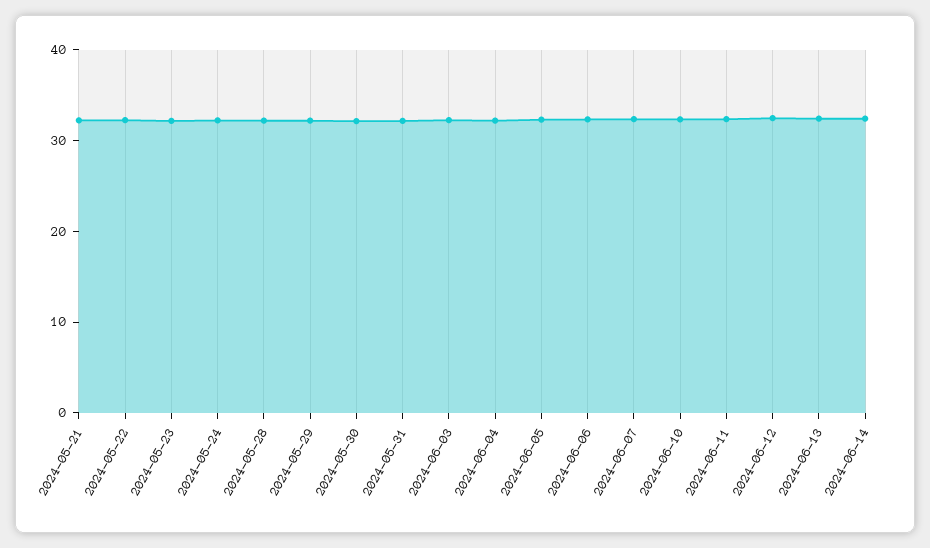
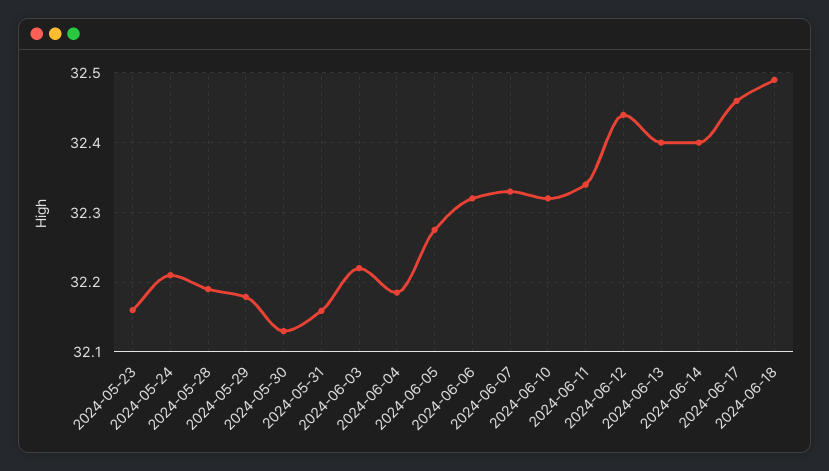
2024-05-21: 32 -> none
2024-05-22: 32 -> none
2024-06-17: none -> 32.46
2024-06-18: none -> 32.49

